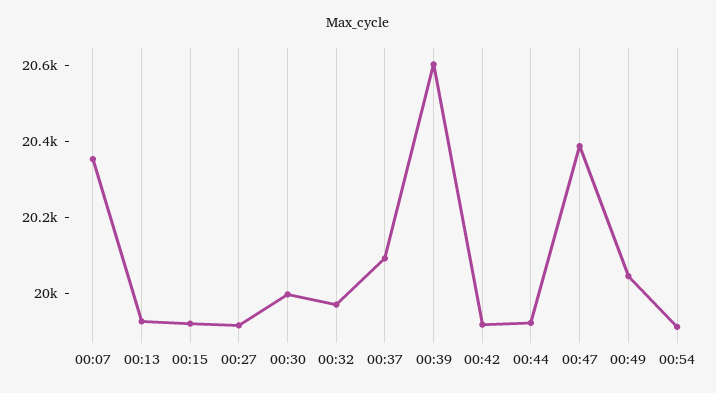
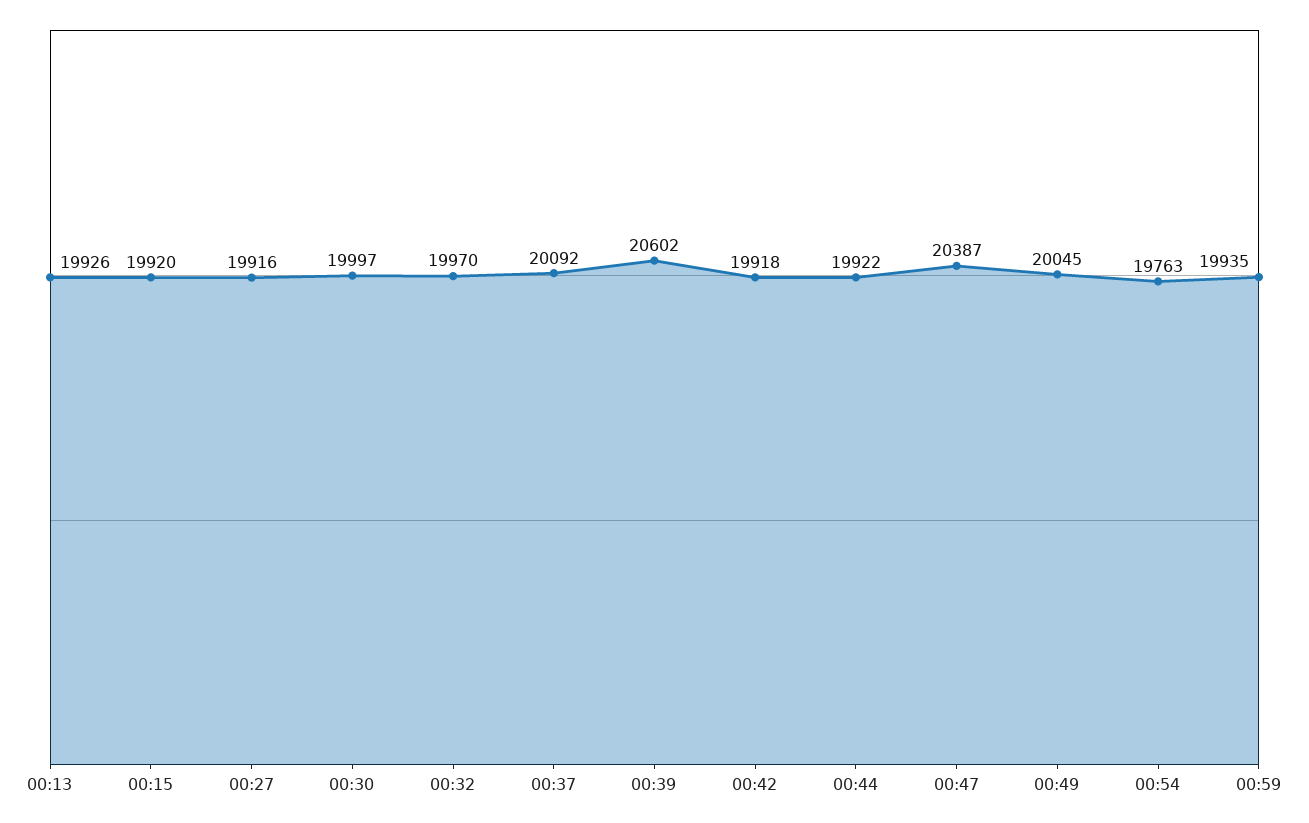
00:07: 20350 -> none
00:54: 19900 -> 19763
00:59: none -> 19935

